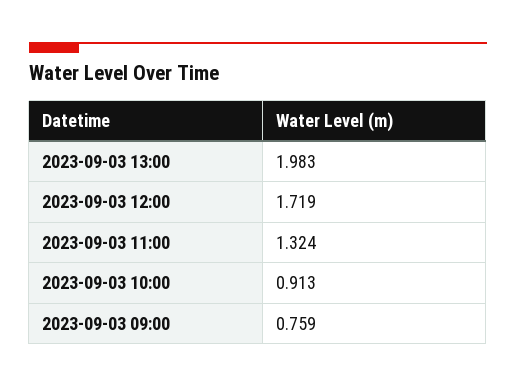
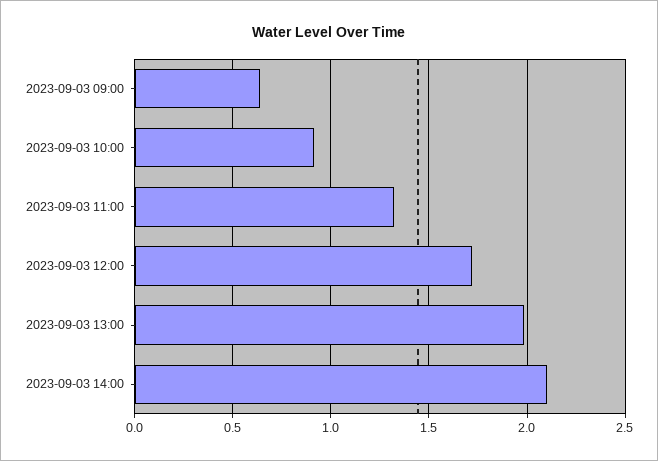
2023-09-03 09:00: 0.759 -> 0.65
2023-09-03 14:00: none -> 2.1

